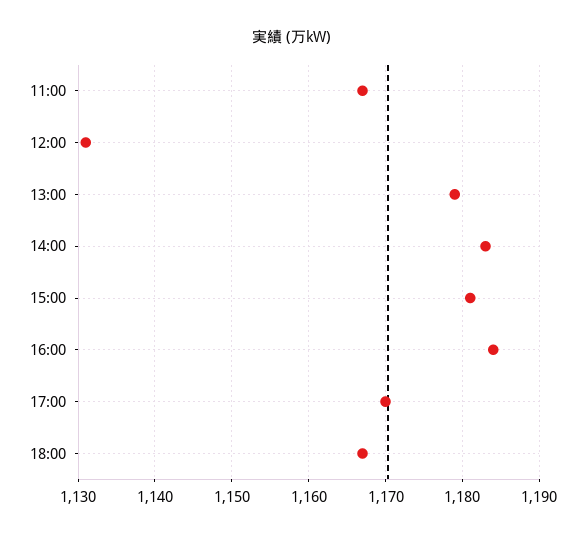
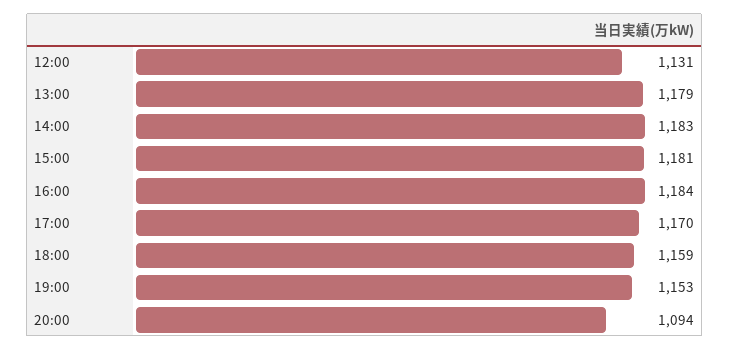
11:00: 1167 -> none
18:00: 1167 -> 1159
19:00: none -> 1153
20:00: none -> 1094

